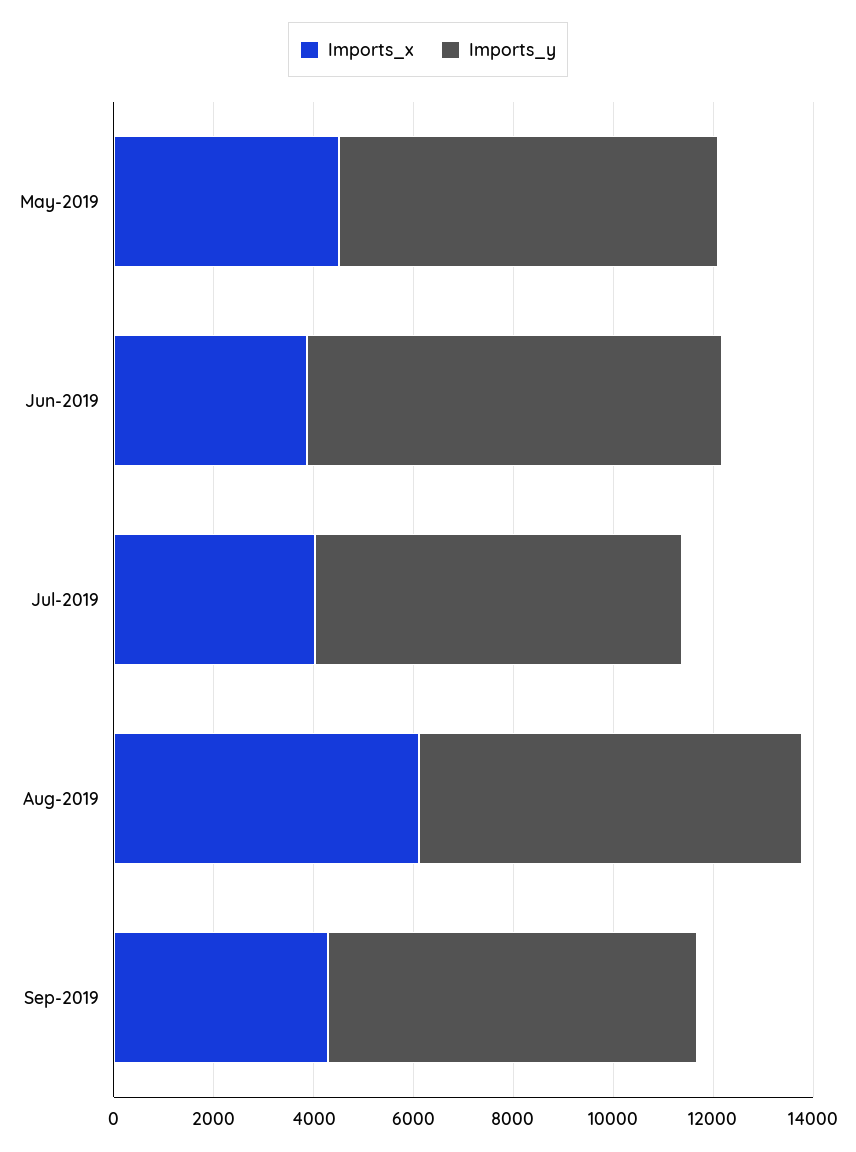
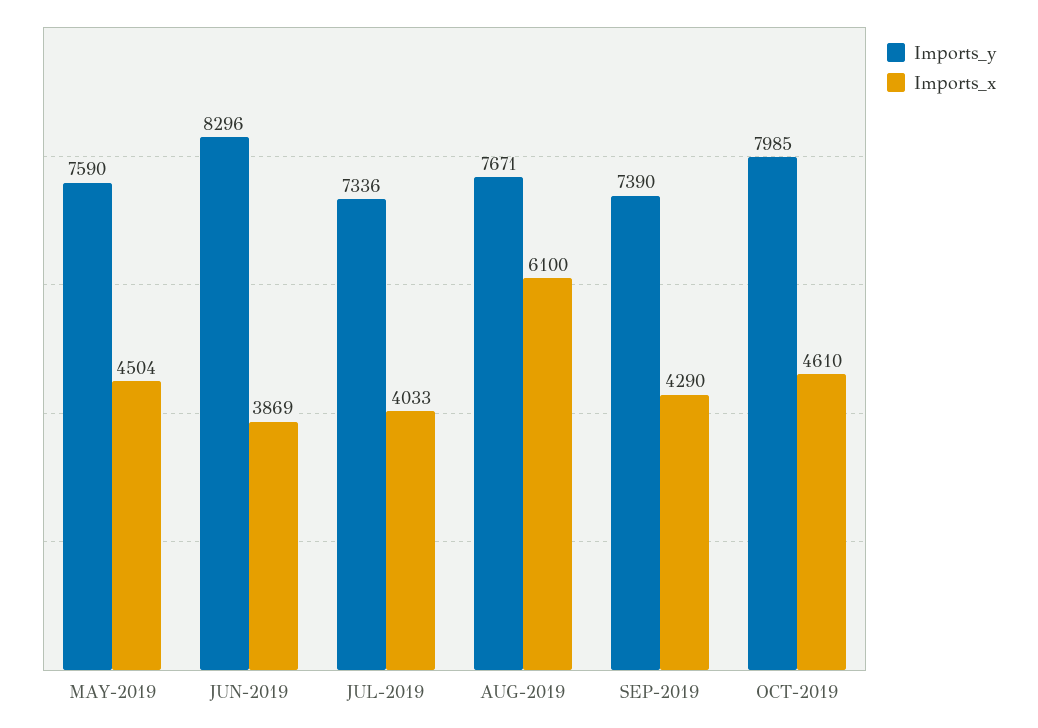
Imports_y, OCT-2019: none -> 7985
Imports_x, OCT-2019: none -> 4610

